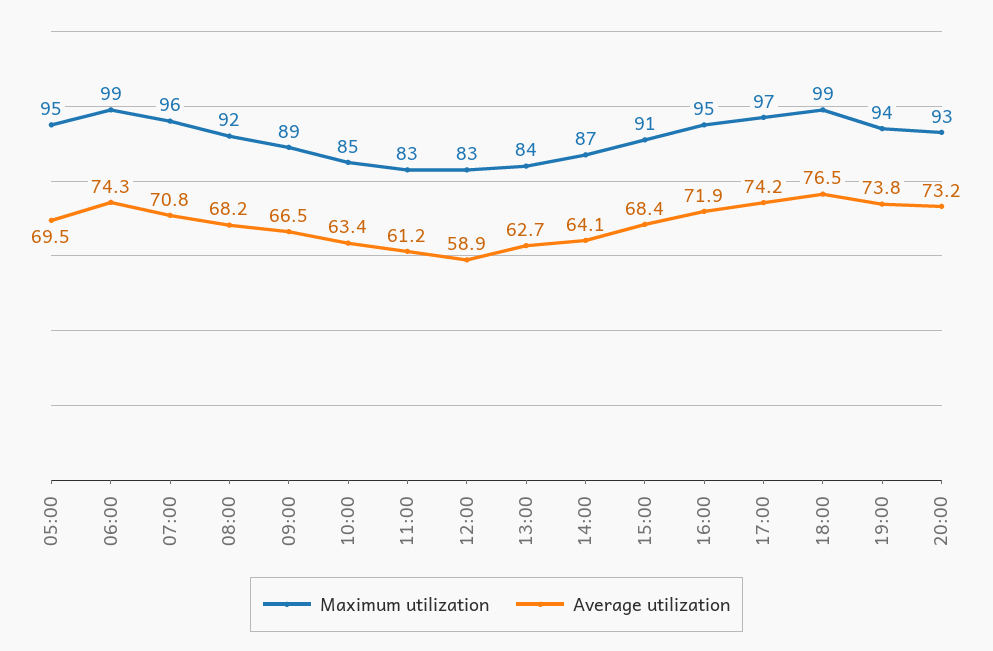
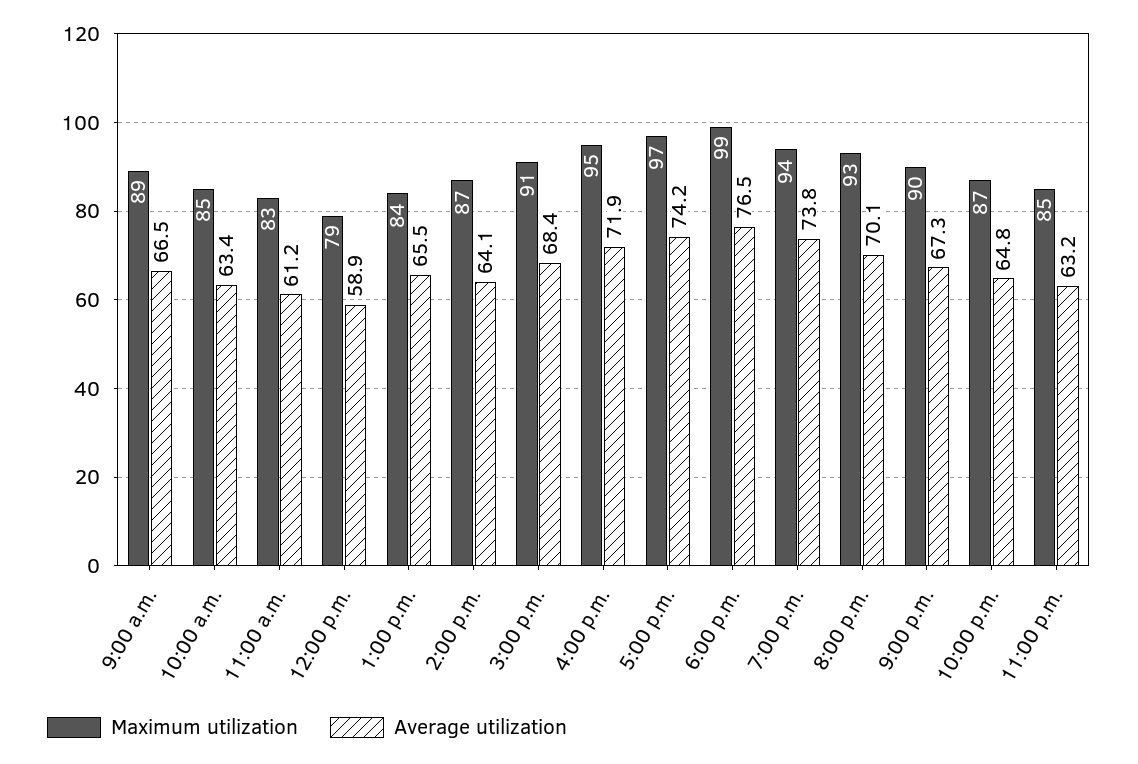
Maximum utilization, 05:00: 95 -> none
Average utilization, 05:00: 69.5 -> none
Maximum utilization, 06:00: 99 -> none
Average utilization, 06:00: 74.3 -> none
Maximum utilization, 07:00: 96 -> none
Average utilization, 07:00: 70.8 -> none
Maximum utilization, 08:00: 92 -> none
Average utilization, 08:00: 68.2 -> none
Maximum utilization, 12:00: 83 -> 79
Average utilization, 13:00: 62.7 -> 65.5
Average utilization, 20:00: 73.2 -> 70.1
Maximum utilization, 9:00 p.m.: none -> 90
Average utilization, 9:00 p.m.: none -> 67.3
Maximum utilization, 10:00 p.m.: none -> 87
Average utilization, 10:00 p.m.: none -> 64.8
Maximum utilization, 11:00 p.m.: none -> 85
Average utilization, 11:00 p.m.: none -> 63.2

